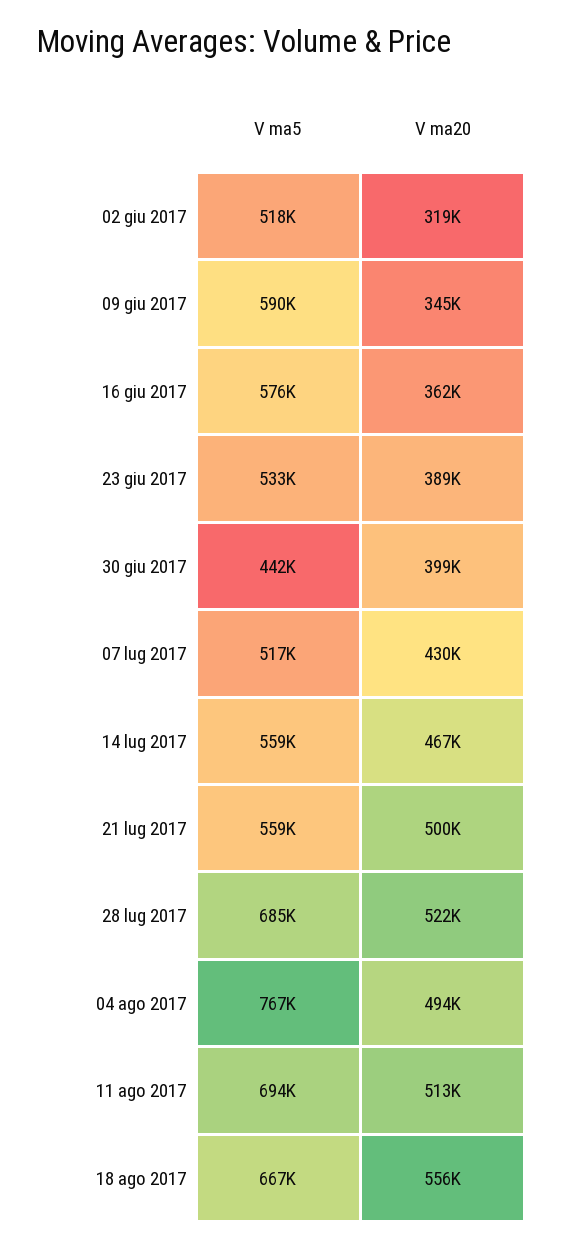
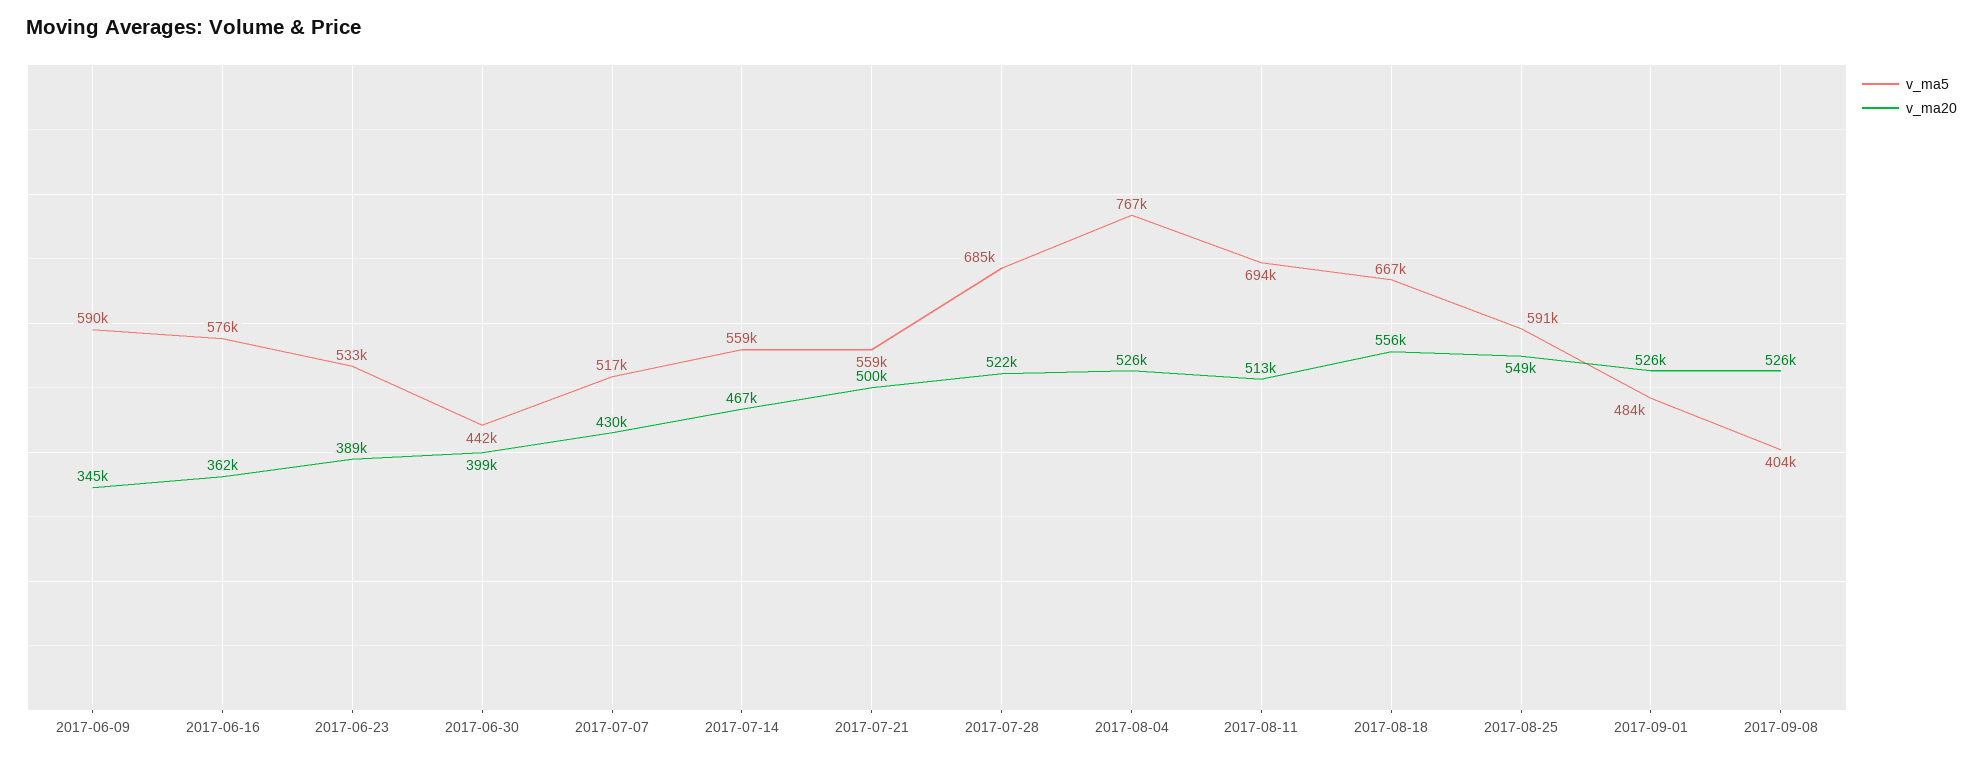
V ma5, 02 giu 2017: 518000 -> none
V ma20, 02 giu 2017: 319000 -> none
V ma20, 04 ago 2017: 494000 -> 526000
V ma5, 2017-08-25: none -> 591000
V ma20, 2017-08-25: none -> 549000
V ma5, 2017-09-01: none -> 484000
V ma20, 2017-09-01: none -> 526000
V ma5, 2017-09-08: none -> 404000
V ma20, 2017-09-08: none -> 526000

